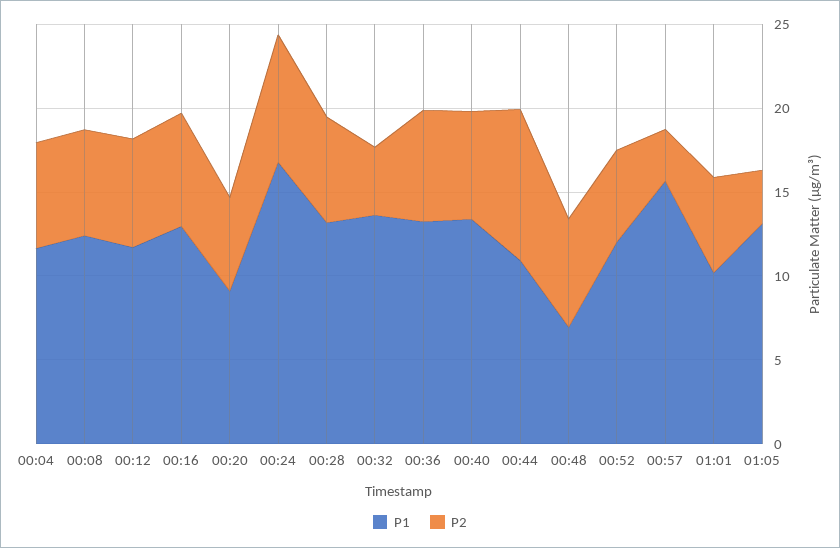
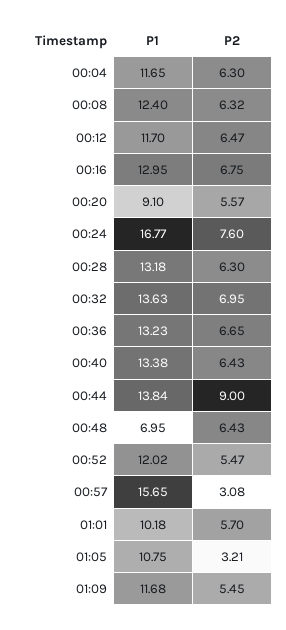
P2, 00:32: 4 -> 6.95
P1, 00:44: 11 -> 13.84
P1, 01:05: 13 -> 10.75
P1, 01:09: none -> 11.68
P2, 01:09: none -> 5.45

